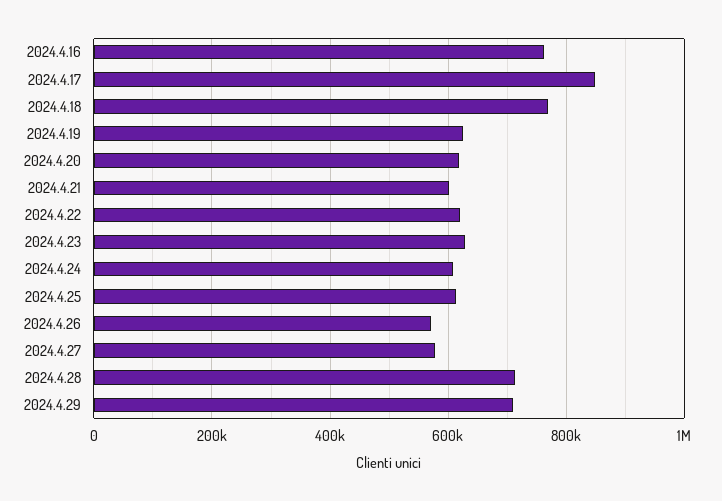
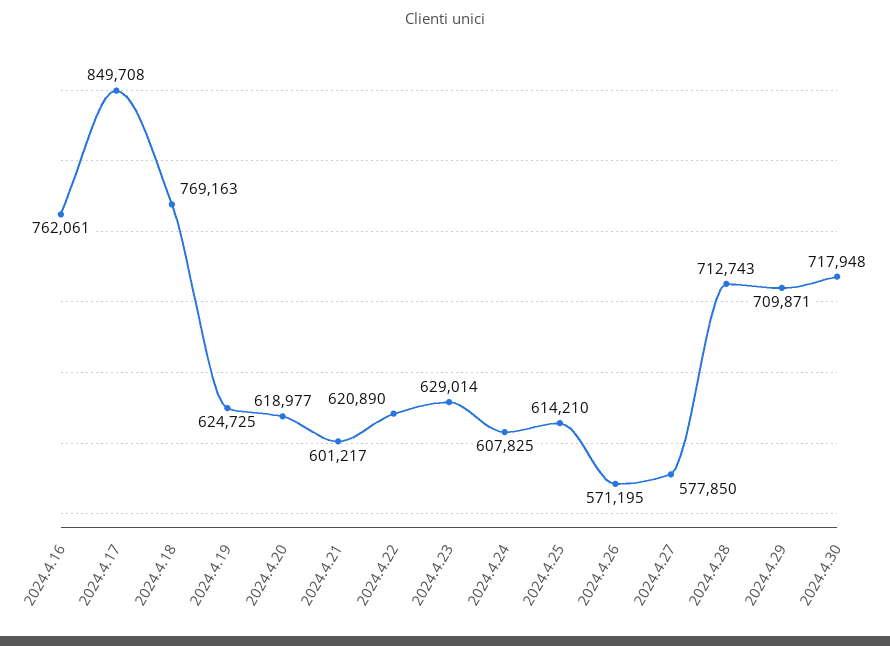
2024.4.30: none -> 717948

